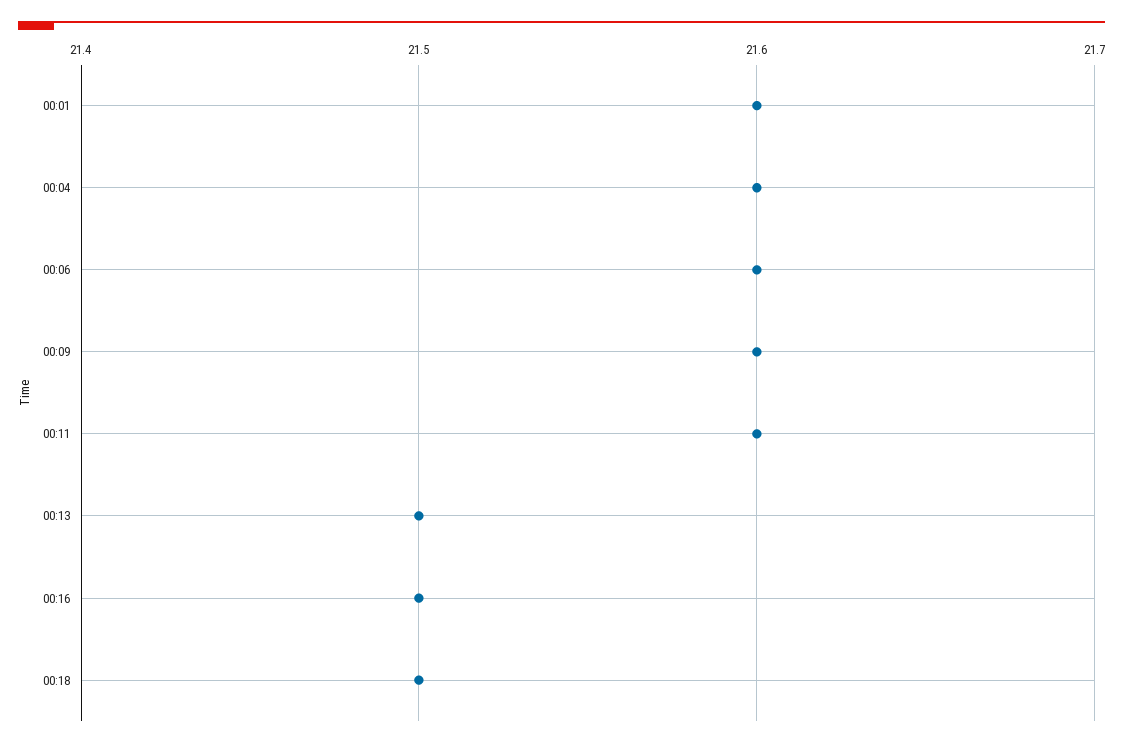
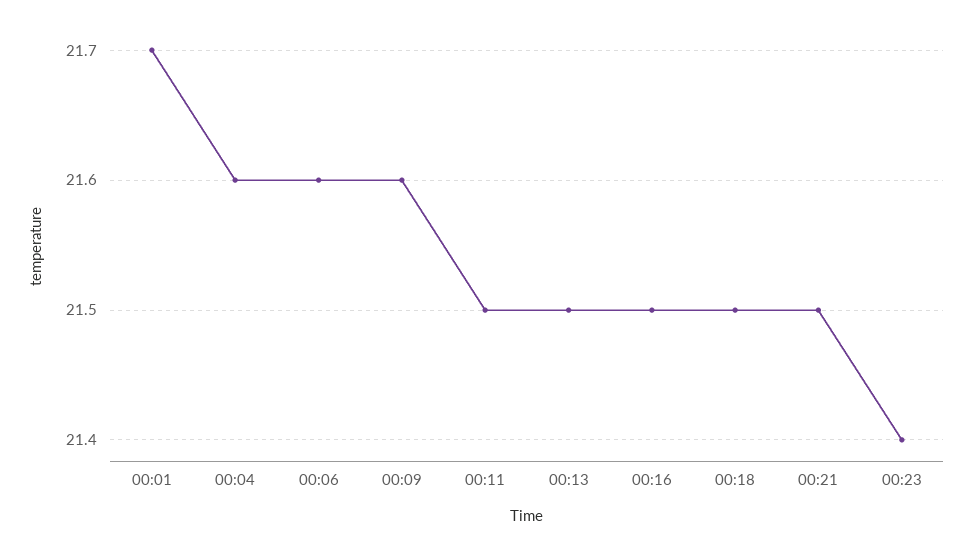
00:01: 21.6 -> 21.7
00:11: 21.6 -> 21.5
00:21: none -> 21.5
00:23: none -> 21.4

